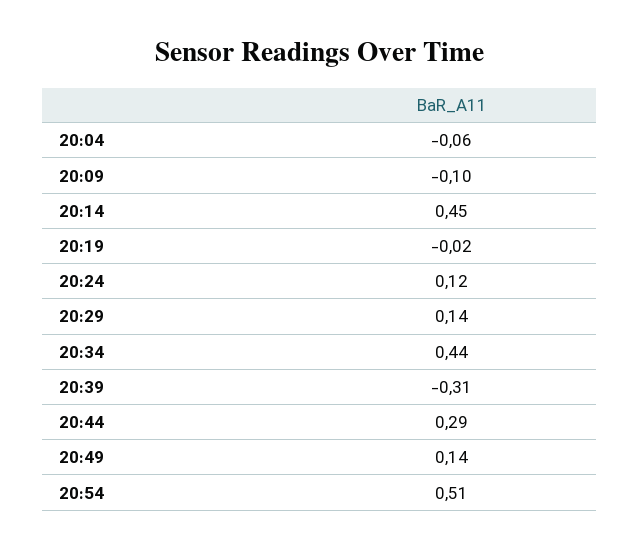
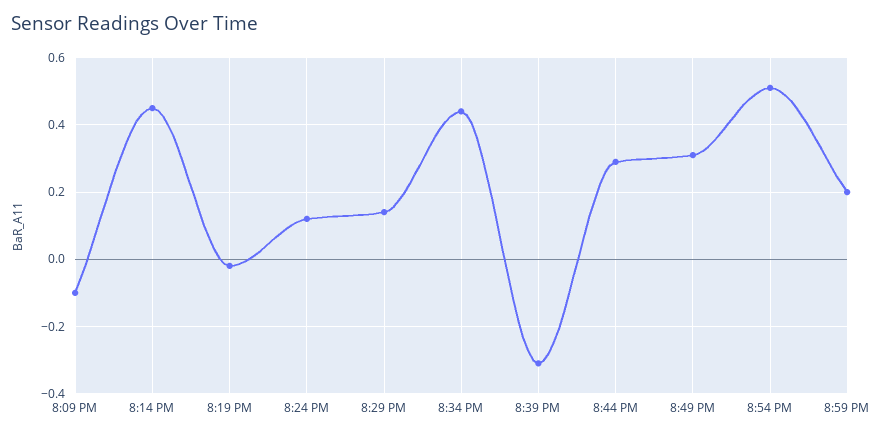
20:04: -0.06 -> none
20:49: 0.14 -> 0.3
8:59 PM: none -> 0.2

